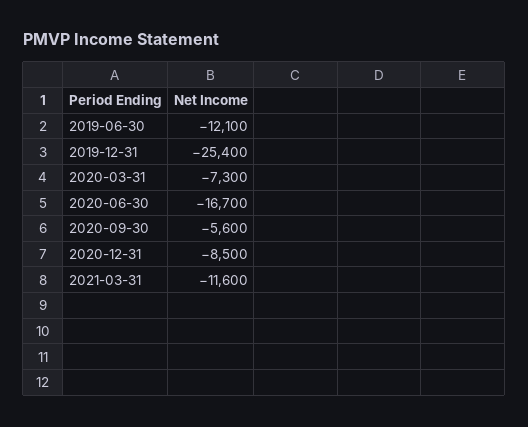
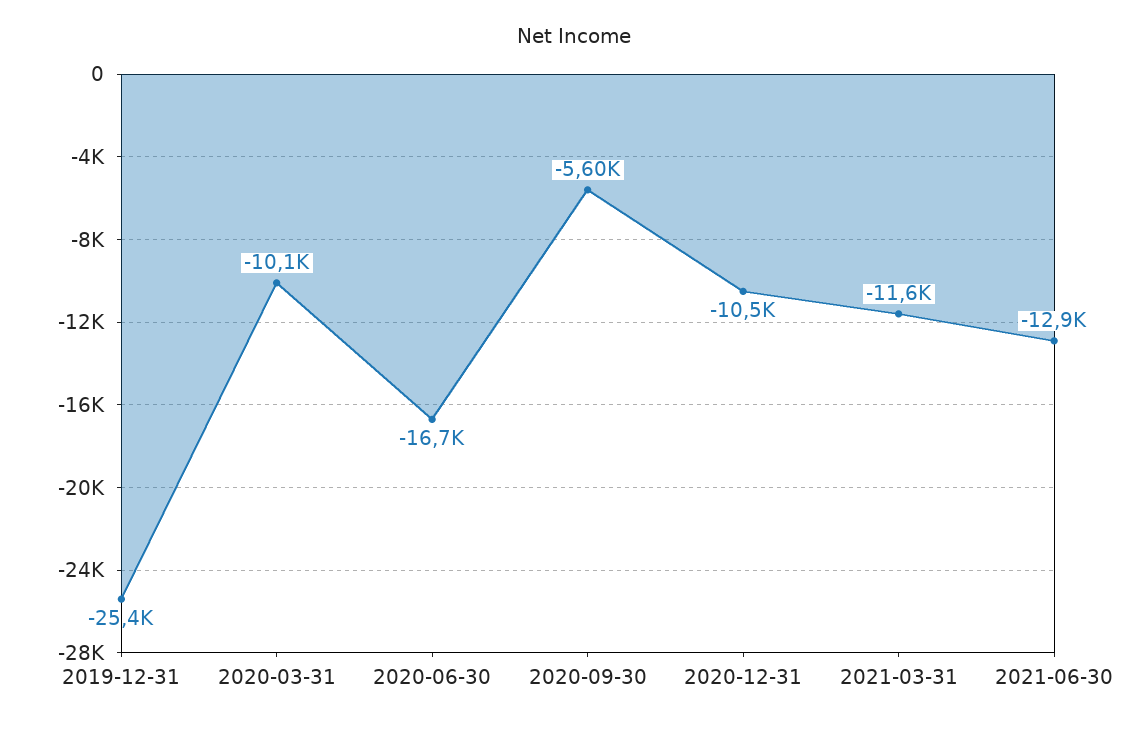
2019-06-30: -12100 -> none
2020-03-31: -7300 -> -10100
2020-12-31: -8500 -> -10500
2021-06-30: none -> -12900

